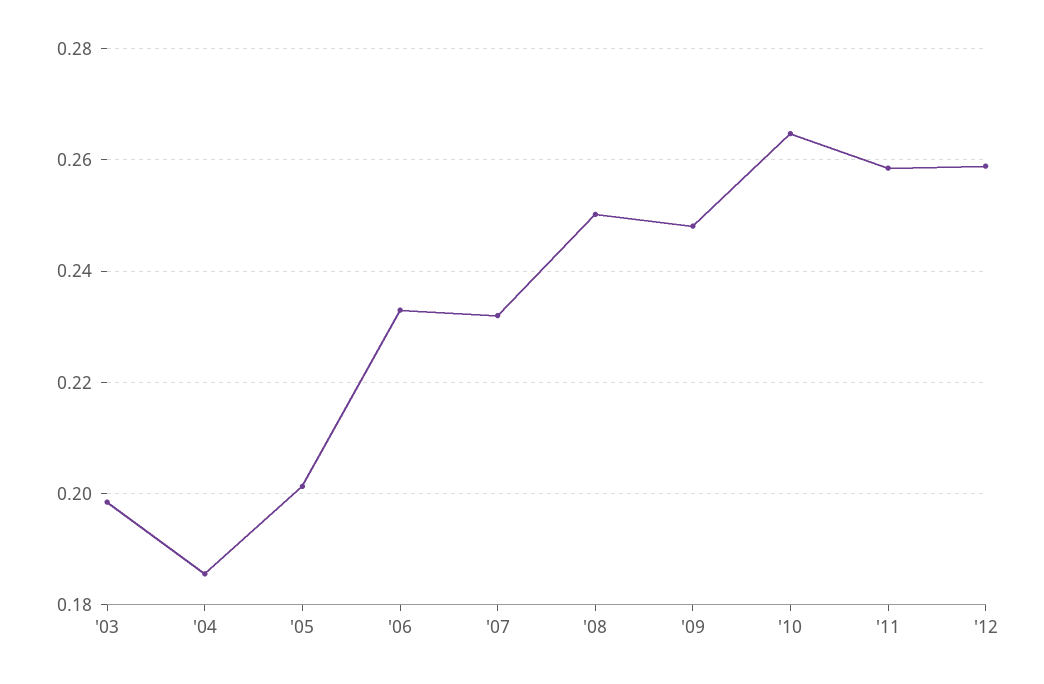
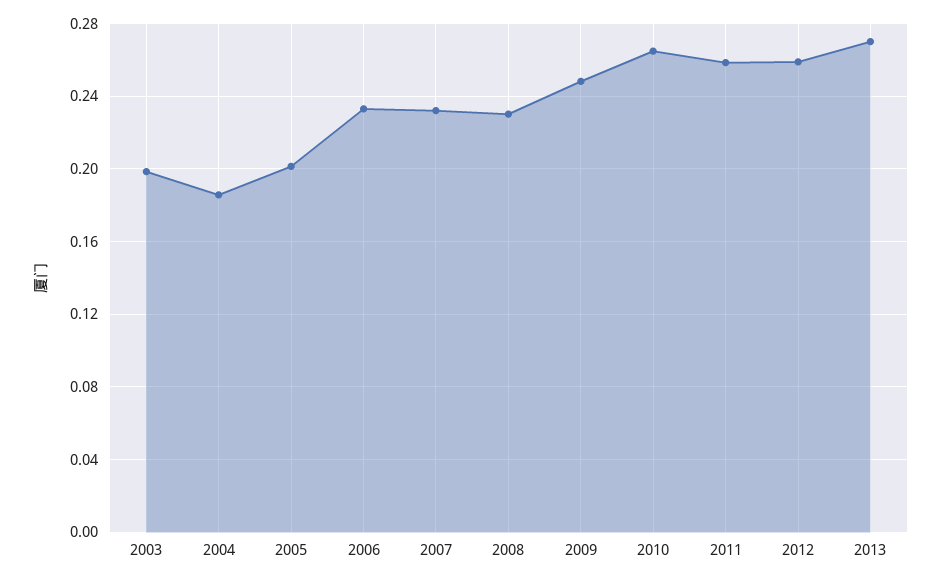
'08: 0.25 -> 0.23
2013: none -> 0.27

